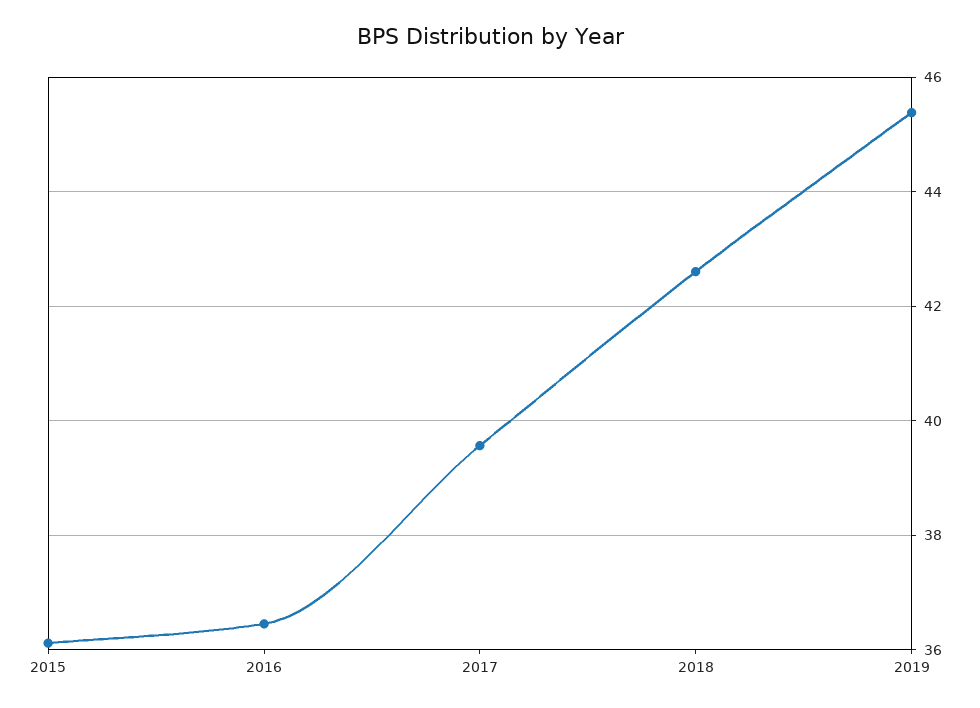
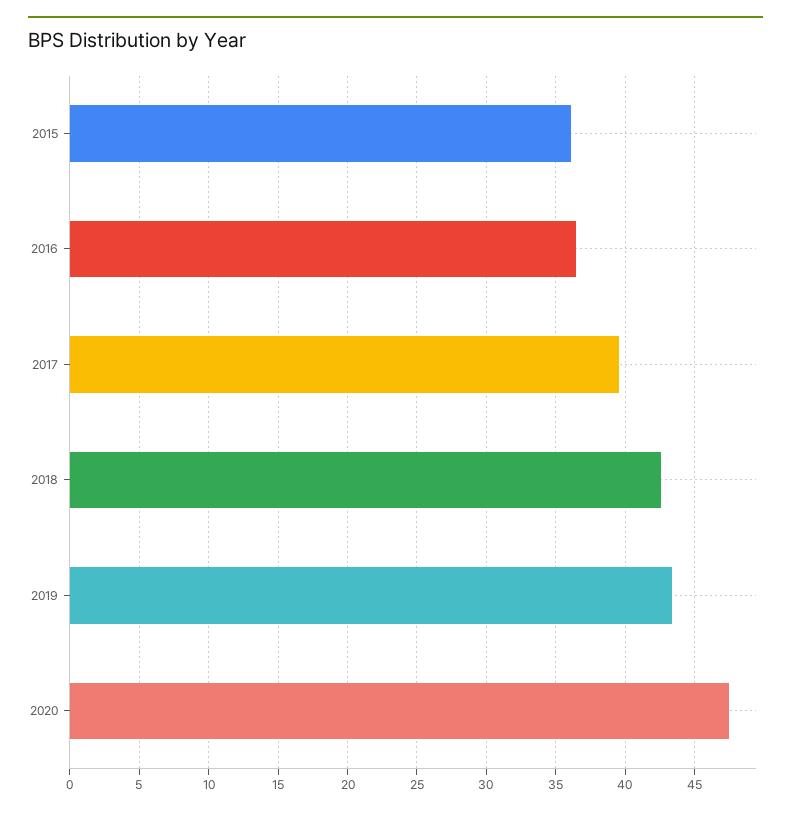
2019: 45.4 -> 43.5
2020: none -> 47.5

